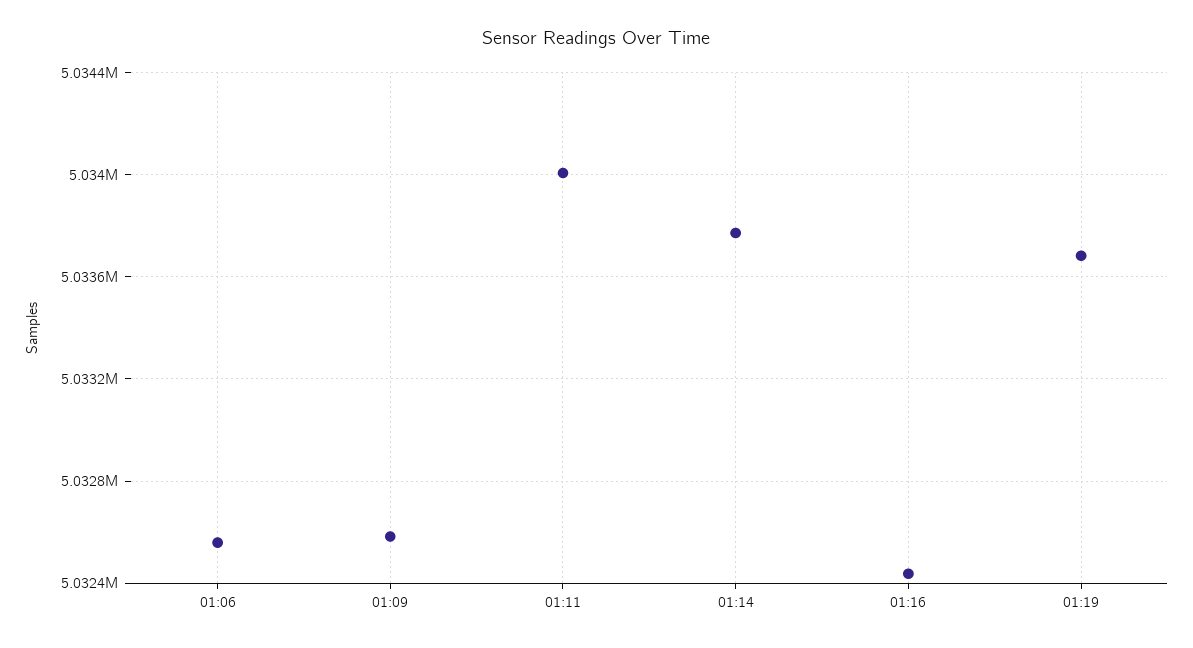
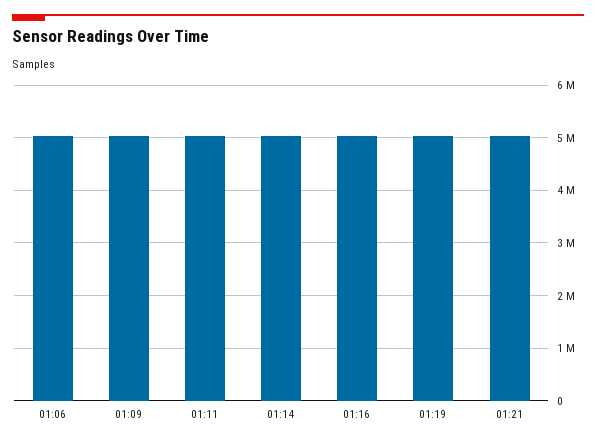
01:21: none -> 5000000

